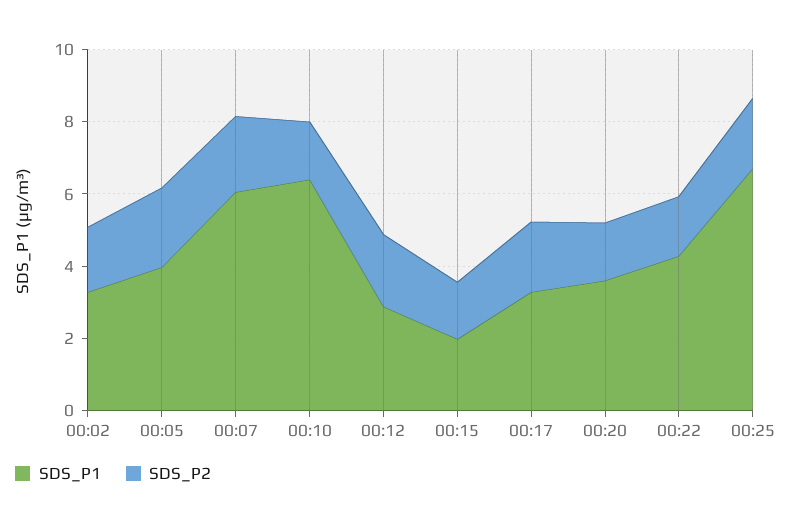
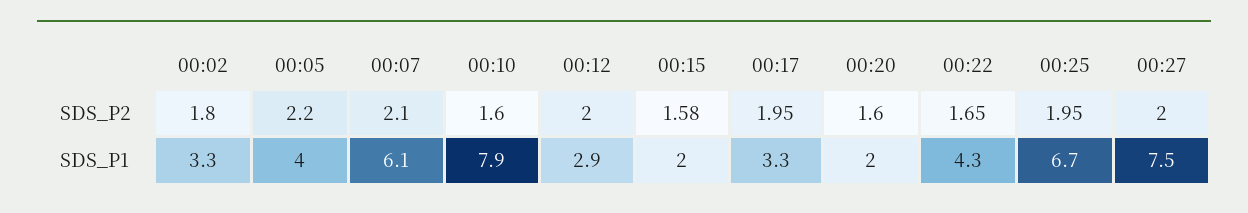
SDS_P1, 00:10: 6.5 -> 7.9
SDS_P1, 00:20: 3.5 -> 2
SDS_P2, 00:27: none -> 2
SDS_P1, 00:27: none -> 7.5

